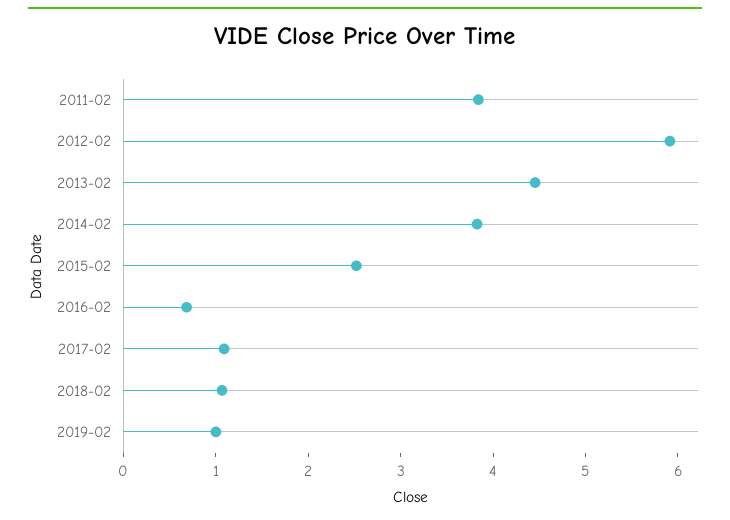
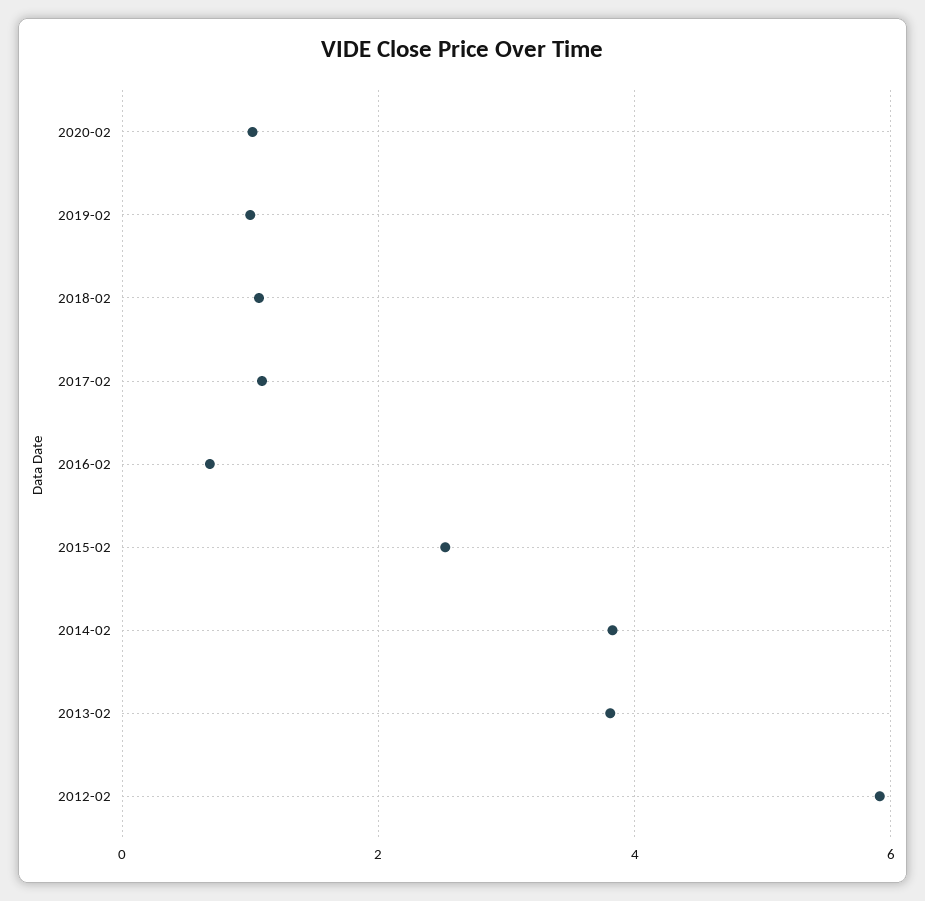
2011-02: 3.8 -> none
2013-02: 4.4 -> 3.8
2020-02: none -> 1

